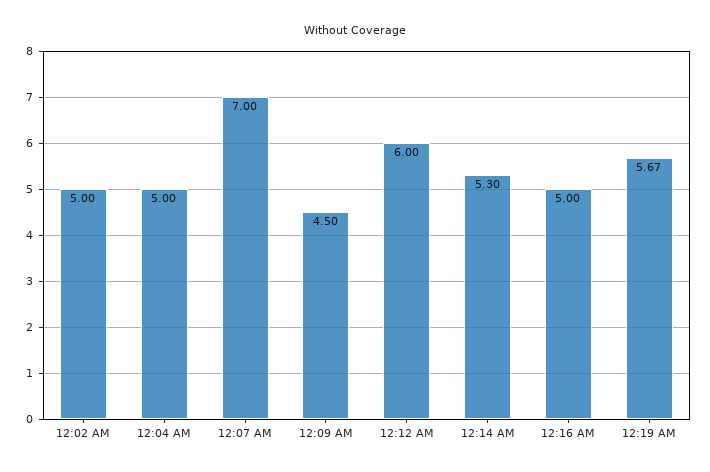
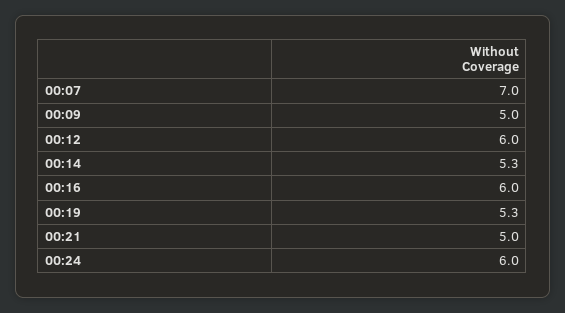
12:02 AM: 5 -> none
12:04 AM: 5 -> none
12:09 AM: 4.5 -> 5
12:16 AM: 5 -> 6
12:19 AM: 5.67 -> 5.3
00:21: none -> 5
00:24: none -> 6

